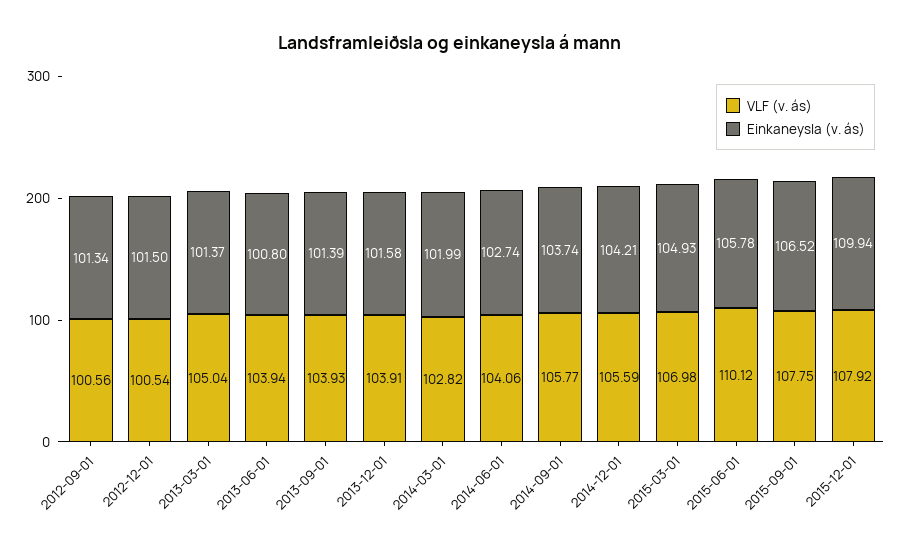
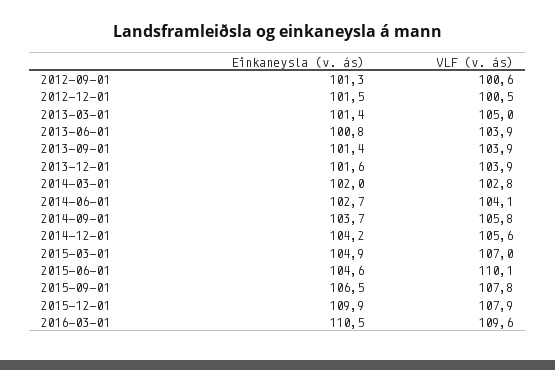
Einkaneysla (v. ás), 2015-06-01: 105.78 -> 104.6
Einkaneysla (v. ás), 2016-03-01: none -> 110.5
VLF (v. ás), 2016-03-01: none -> 109.6

